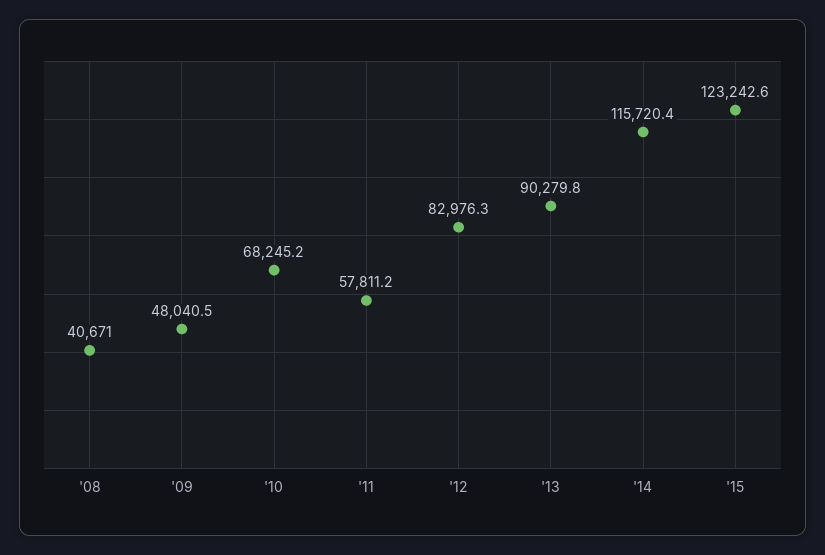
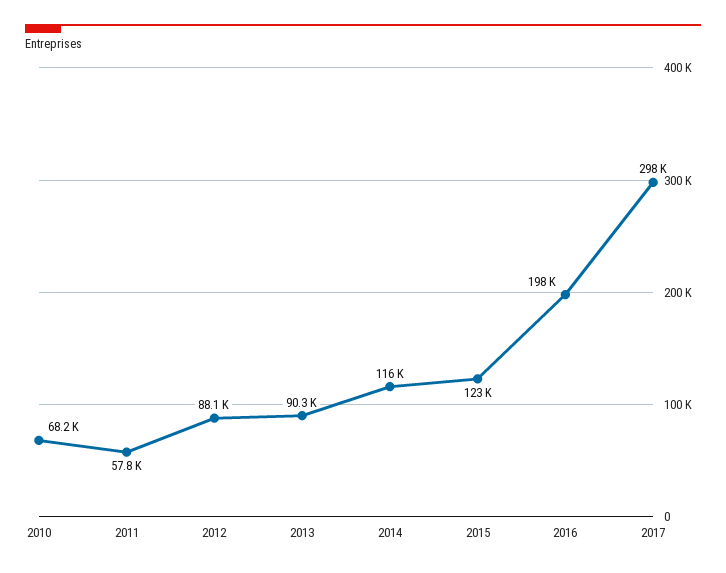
'08: 40671 -> none
'09: 48040.5 -> none
'12: 82976.3 -> 88100
2016: none -> 198000
2017: none -> 298000

